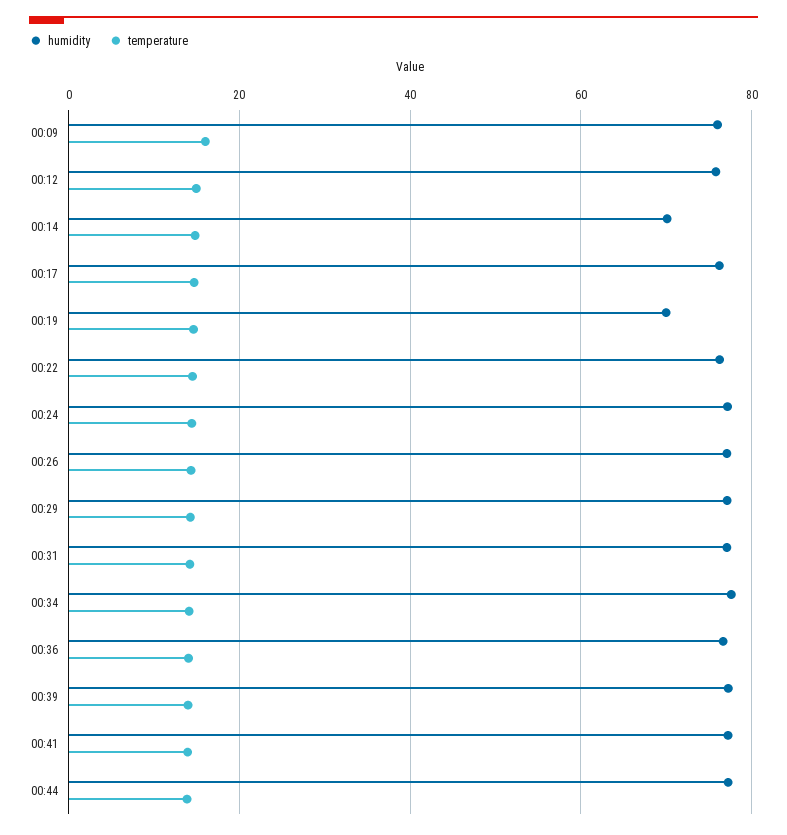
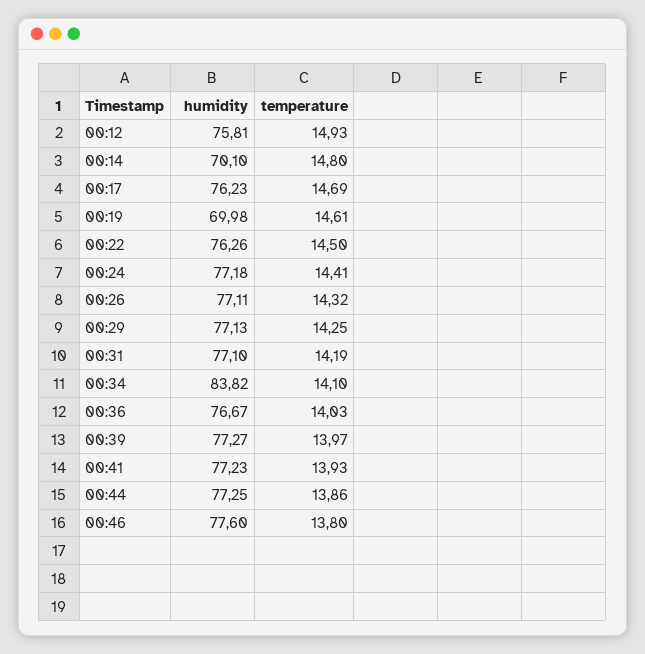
humidity, 00:09: 76 -> none
temperature, 00:09: 16 -> none
humidity, 00:34: 78 -> 83.82
humidity, 00:46: none -> 77.6
temperature, 00:46: none -> 13.8

